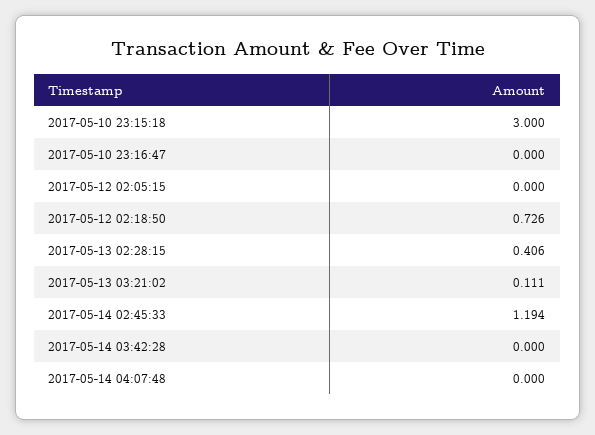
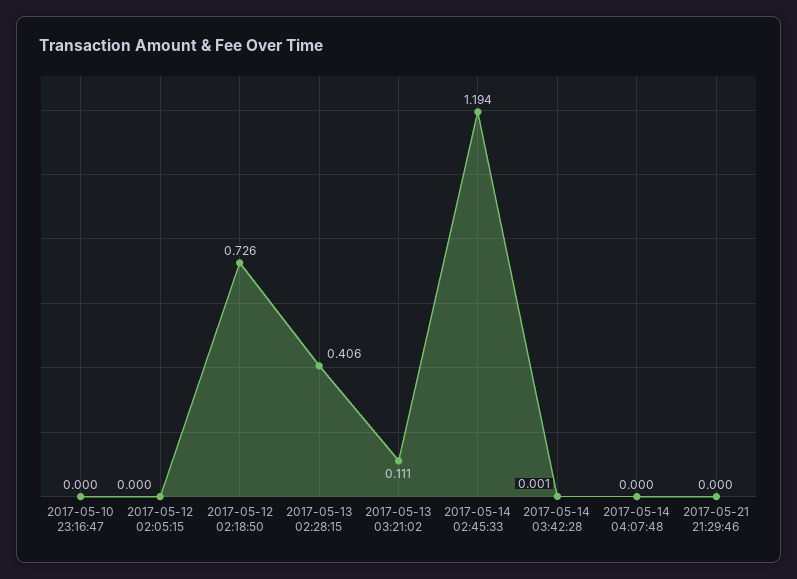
2017-05-10 23:15:18: 3 -> none
2017-05-14 03:42:28: 0 -> 0.001
2017-05-21 21:29:46: none -> 0

